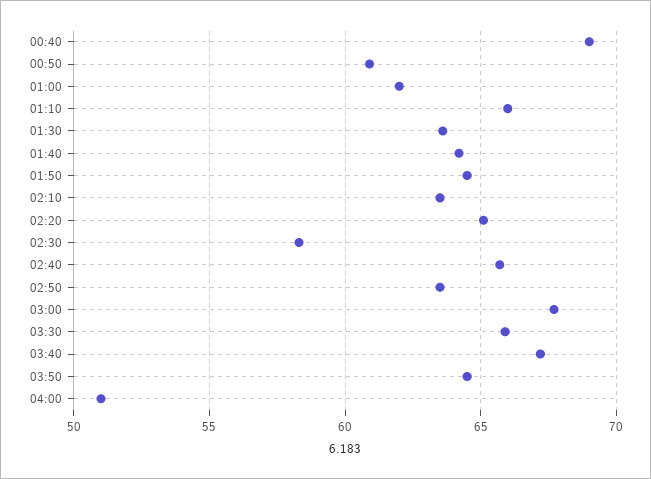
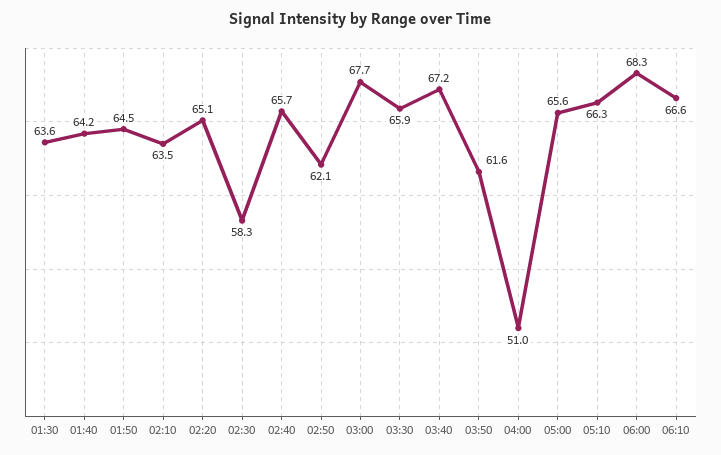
00:40: 69 -> none
00:50: 61 -> none
01:00: 62 -> none
01:10: 66 -> none
02:50: 63.5 -> 62.1
03:50: 64.5 -> 61.6
05:00: none -> 65.6
05:10: none -> 66.3
06:00: none -> 68.3
06:10: none -> 66.6

